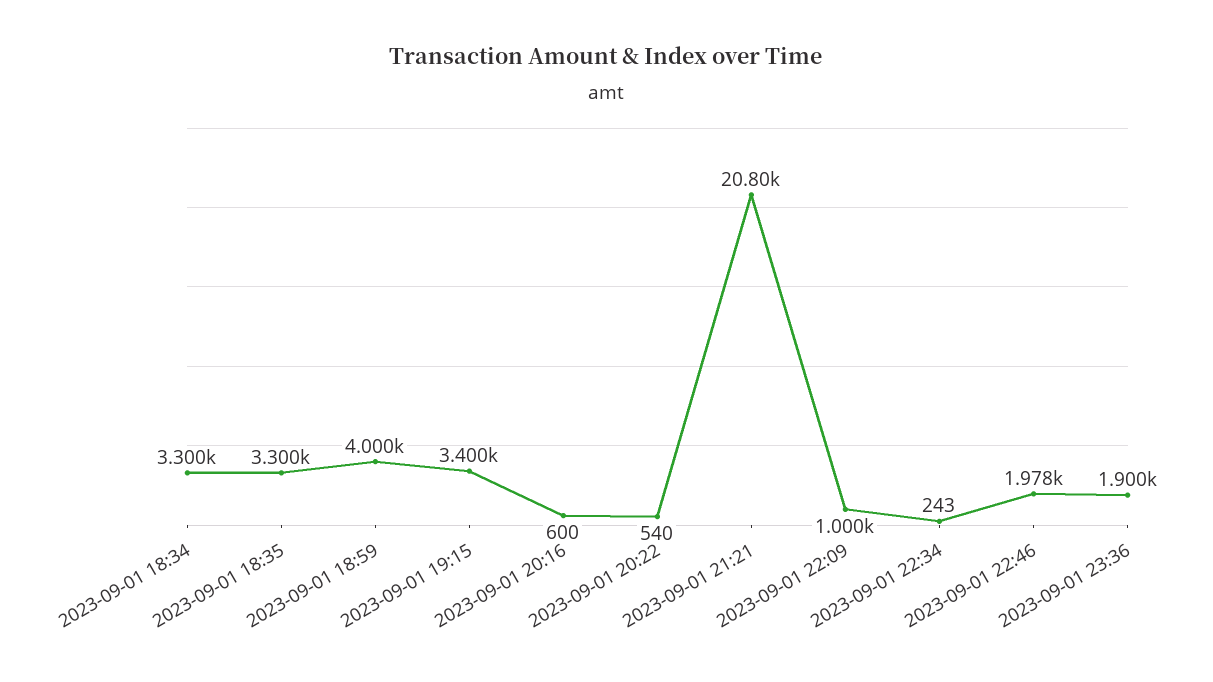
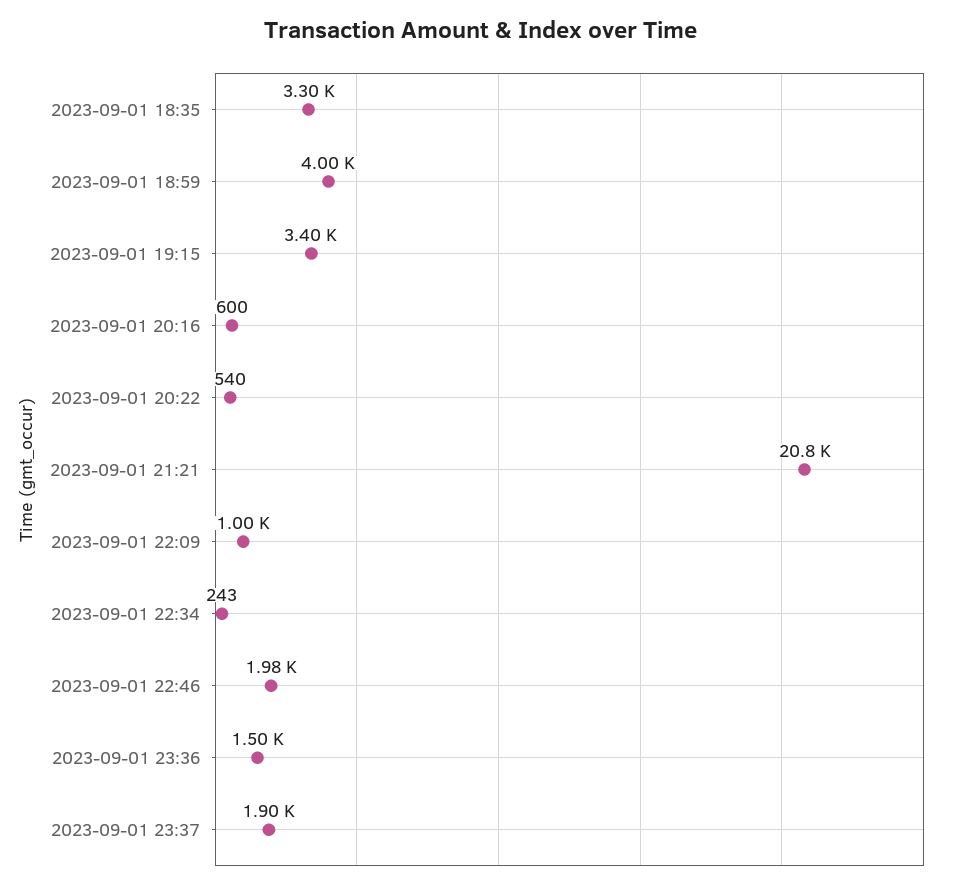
2023-09-01 18:34: 3300 -> none
2023-09-01 23:36: 1900 -> 1500
2023-09-01 23:37: none -> 1900

